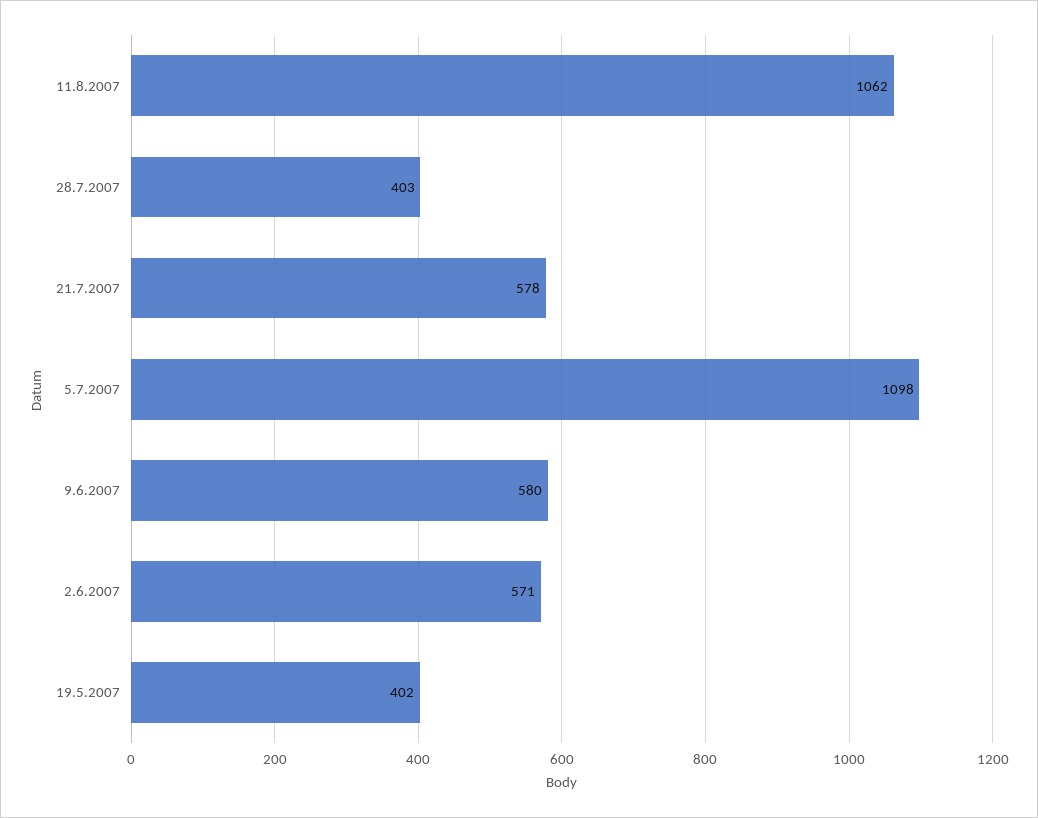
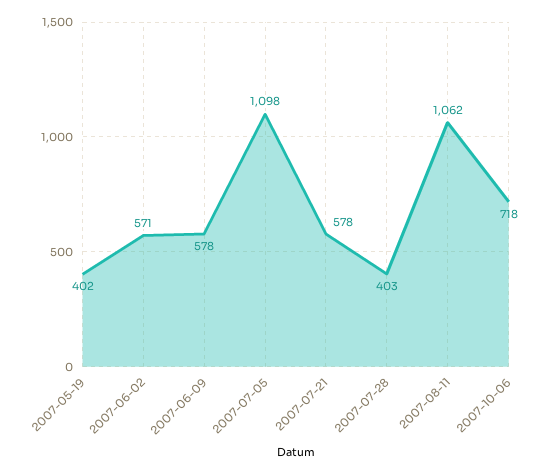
9.6.2007: 580 -> 578
2007-10-06: none -> 718

